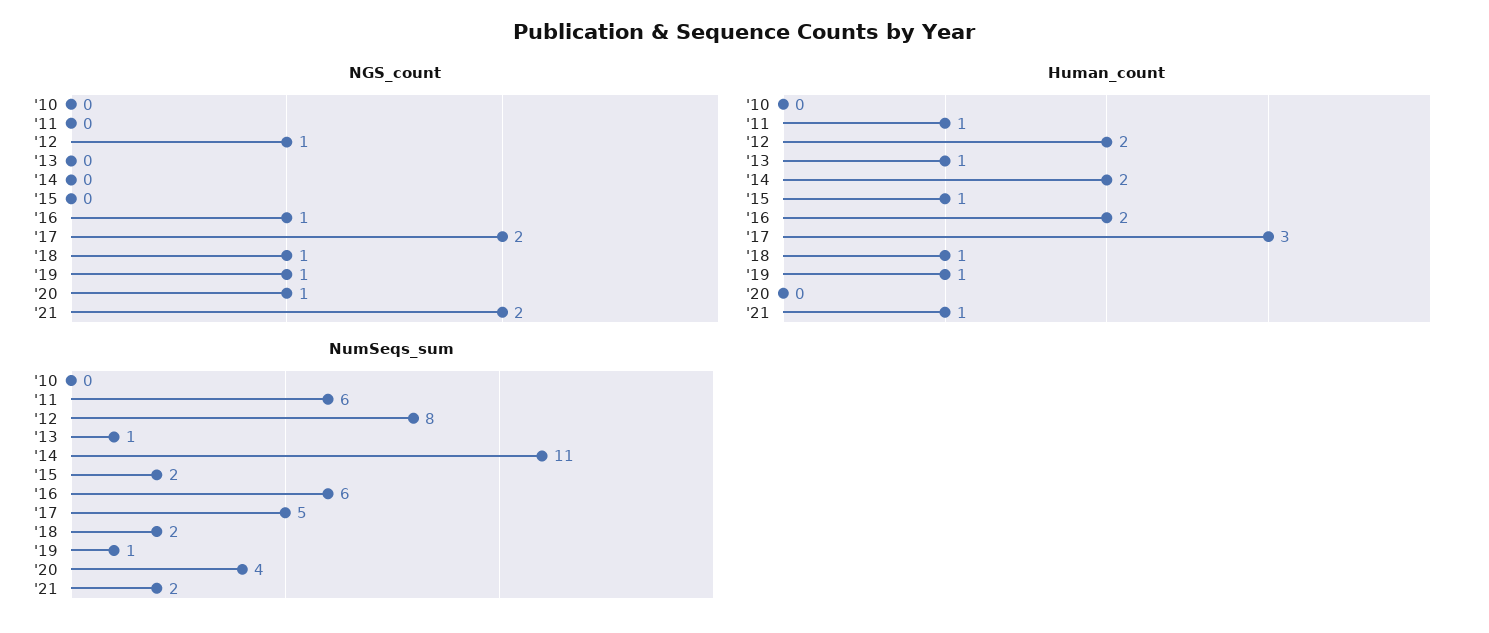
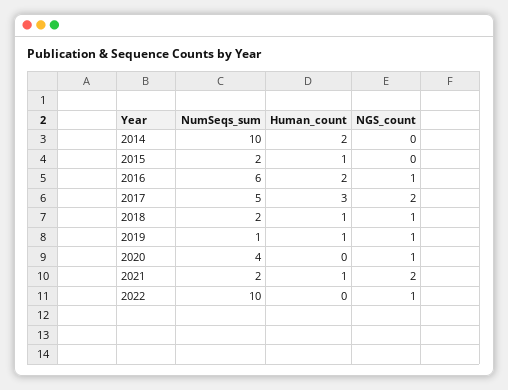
NGS_count, '10: 0 -> none
NGS_count, '11: 0 -> none
NGS_count, '12: 1 -> none
NGS_count, '13: 0 -> none
Human_count, '10: 0 -> none
Human_count, '11: 1 -> none
Human_count, '12: 2 -> none
Human_count, '13: 1 -> none
NumSeqs_sum, '10: 0 -> none
NumSeqs_sum, '11: 6 -> none
NumSeqs_sum, '12: 8 -> none
NumSeqs_sum, '13: 1 -> none
NumSeqs_sum, '14: 11 -> 10
NumSeqs_sum, 2022: none -> 10
Human_count, 2022: none -> 0
NGS_count, 2022: none -> 1

